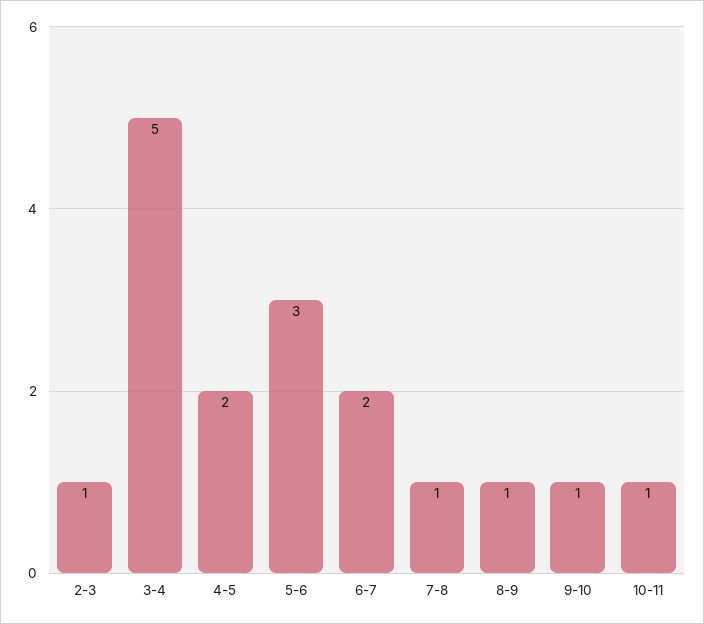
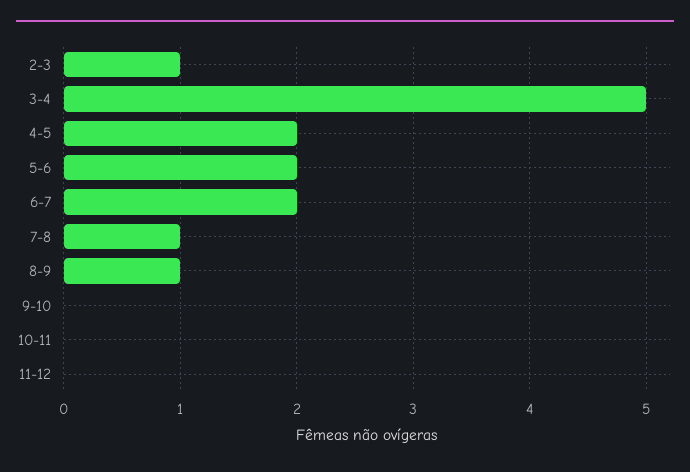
5-6: 3 -> 2
9-10: 1 -> 0
10-11: 1 -> 0
11-12: none -> 0

